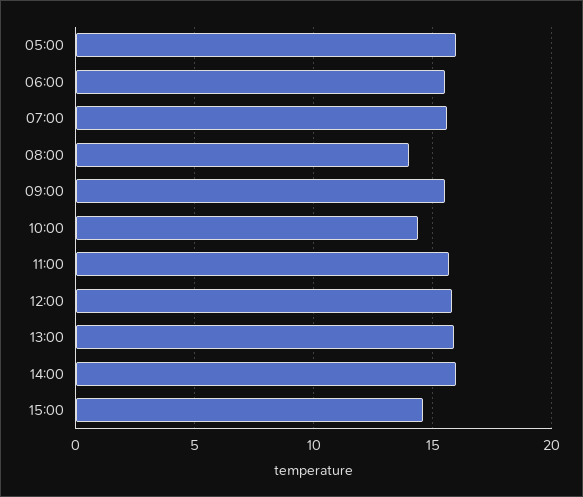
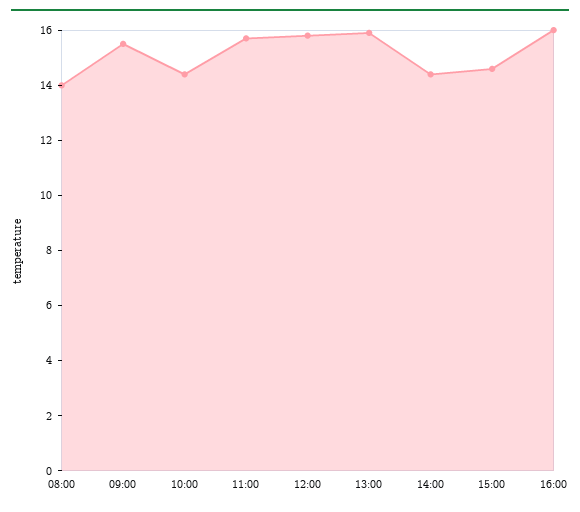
05:00: 16 -> none
06:00: 15.5 -> none
07:00: 15.5 -> none
14:00: 16 -> 14.5
16:00: none -> 16

